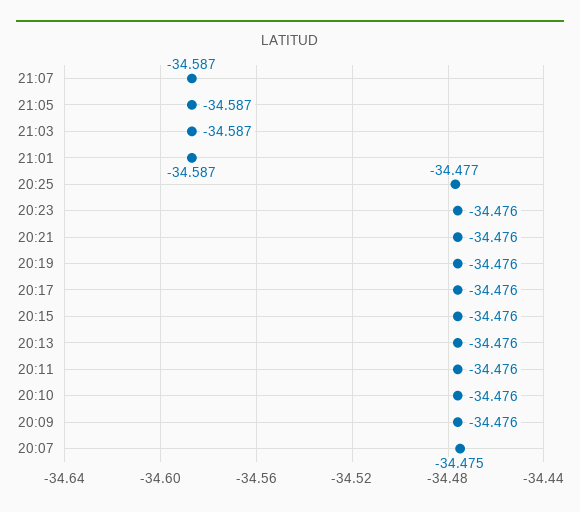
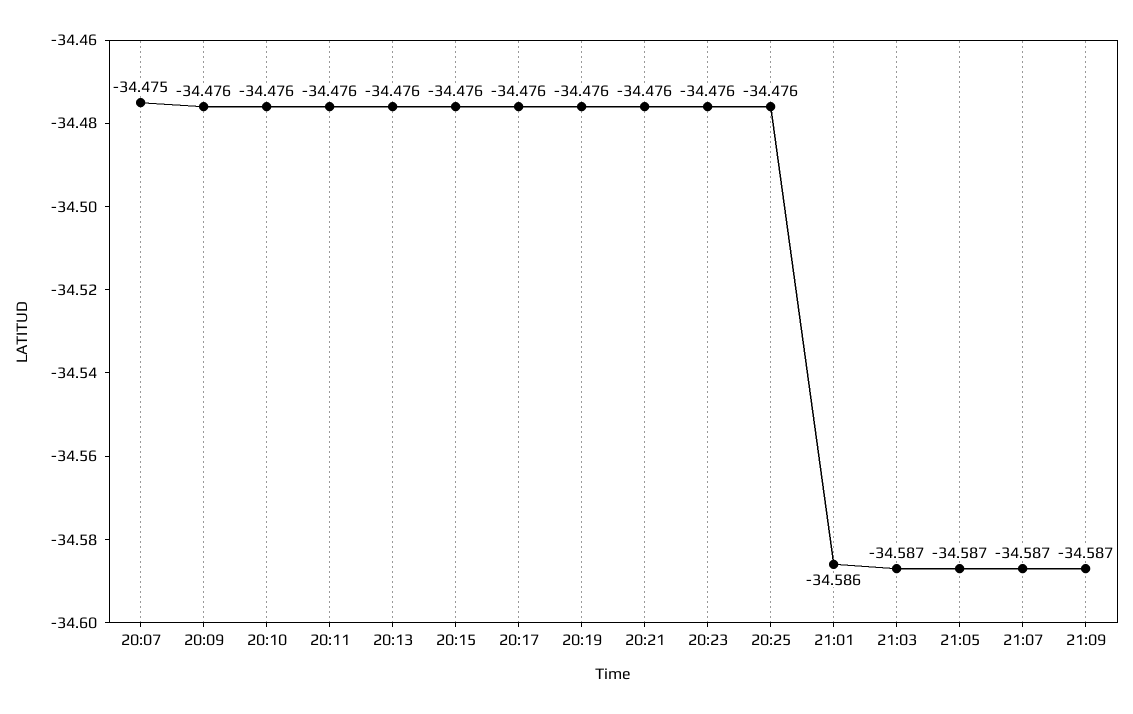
21:01: -34.587 -> -34.586
20:25: -34.477 -> -34.476
21:09: none -> -34.587

